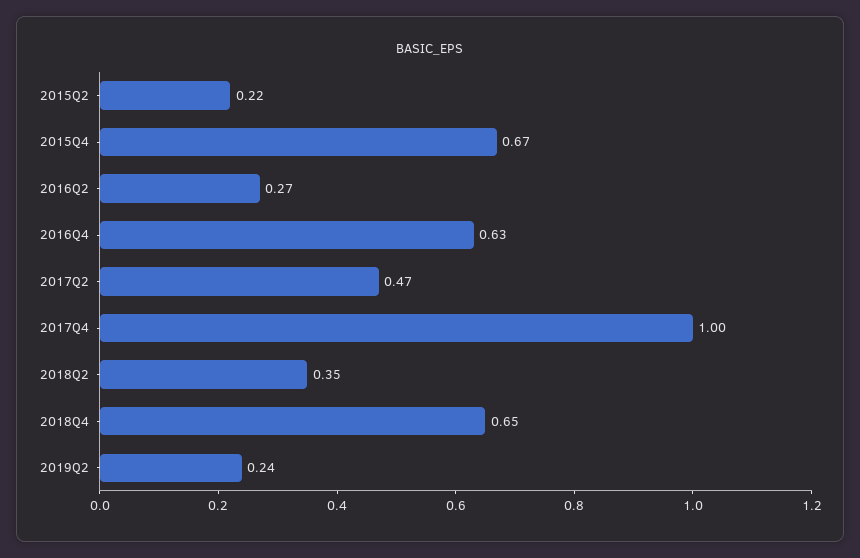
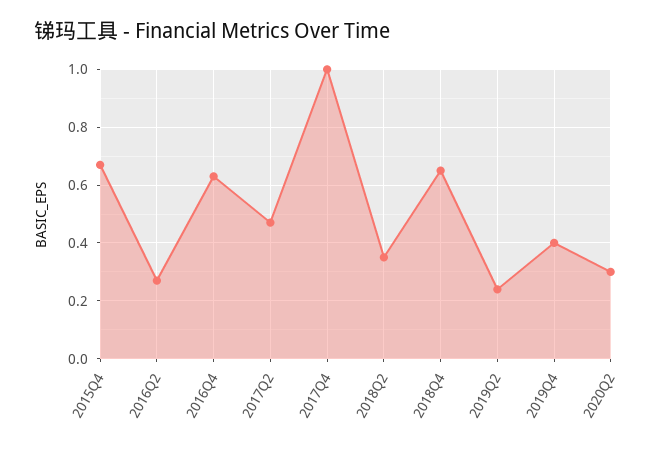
2015Q2: 0.22 -> none
2019Q4: none -> 0.4
2020Q2: none -> 0.3

